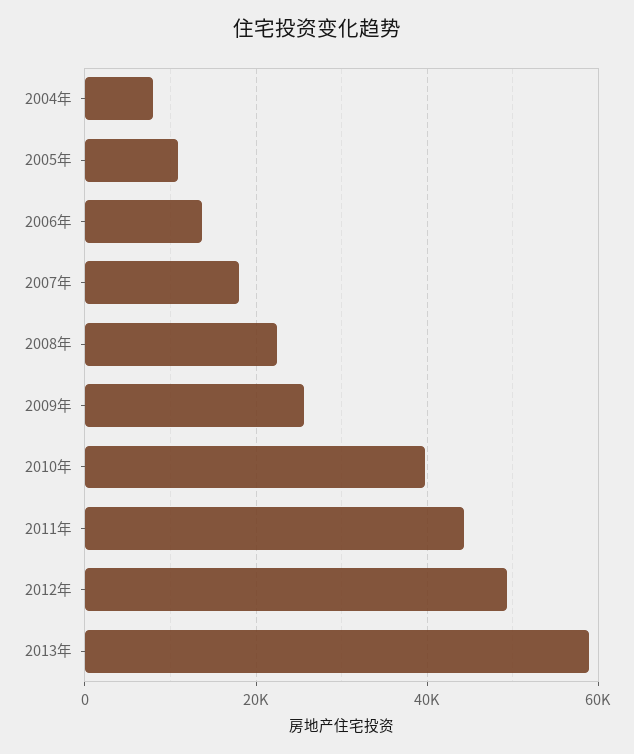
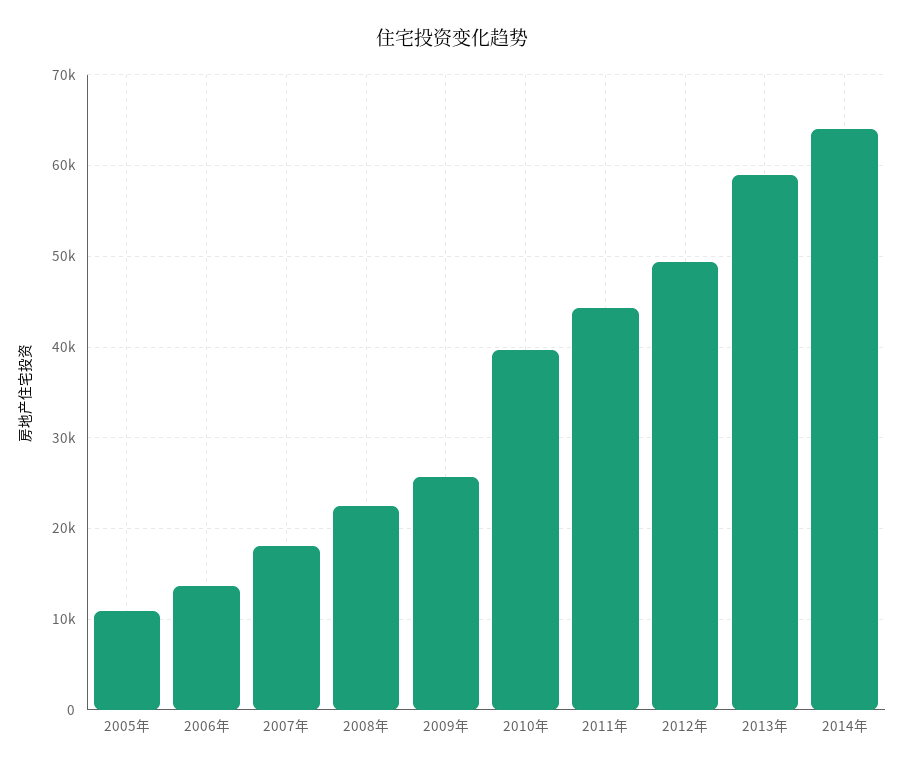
2004年: 8000 -> none
2014年: none -> 64000

